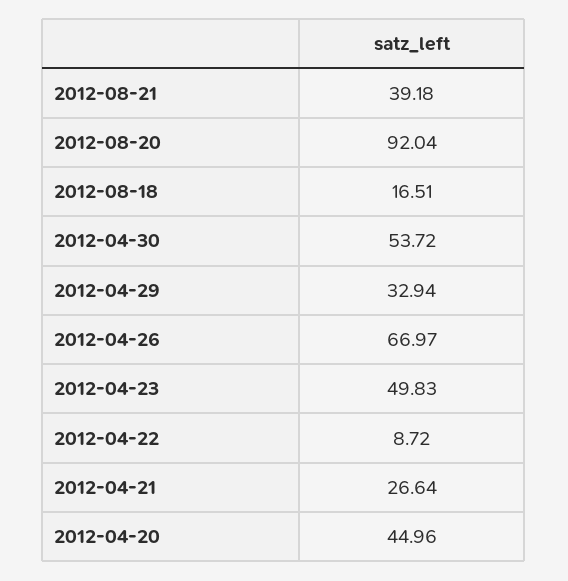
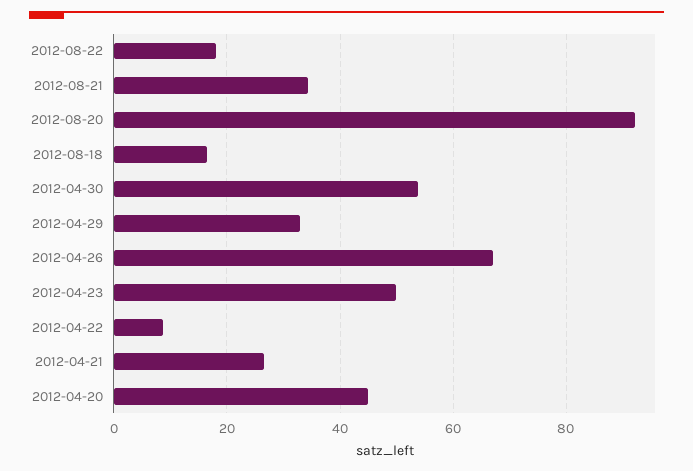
2012-08-21: 39.18 -> 34
2012-08-22: none -> 18

